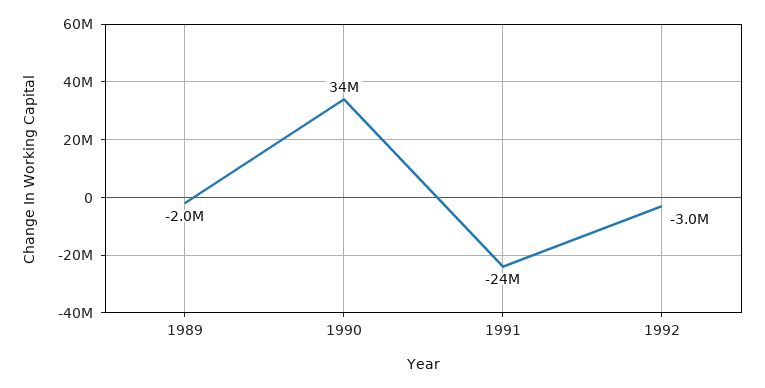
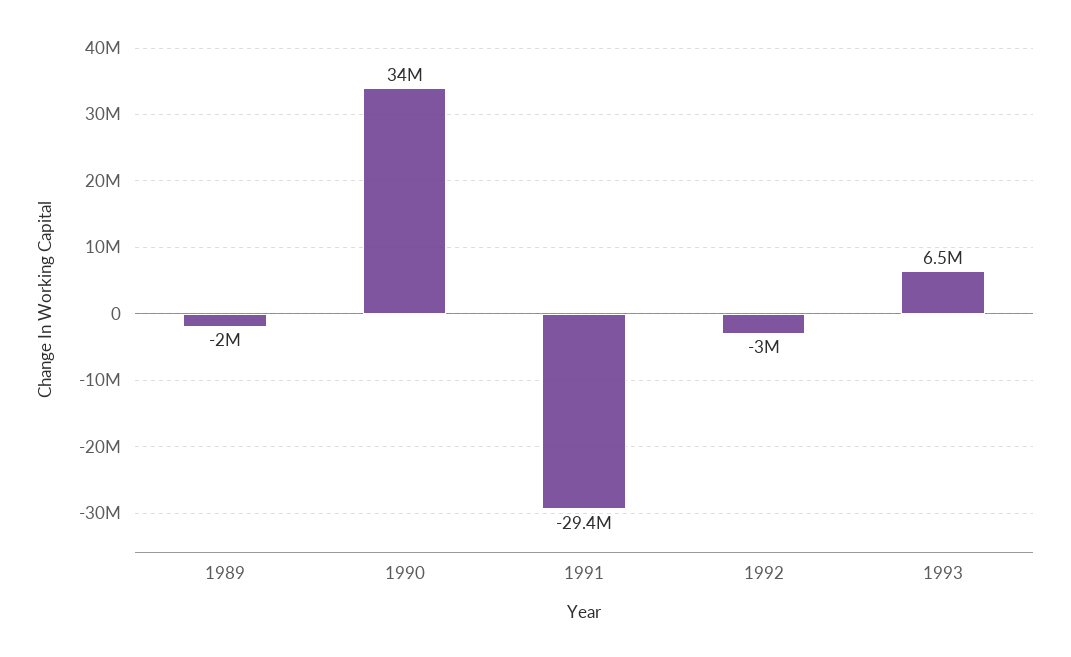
1991: -24000000 -> -29400000
1993: none -> 6500000

